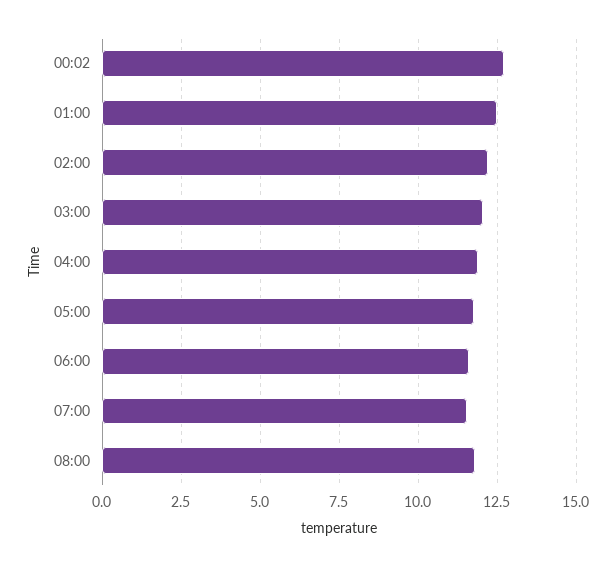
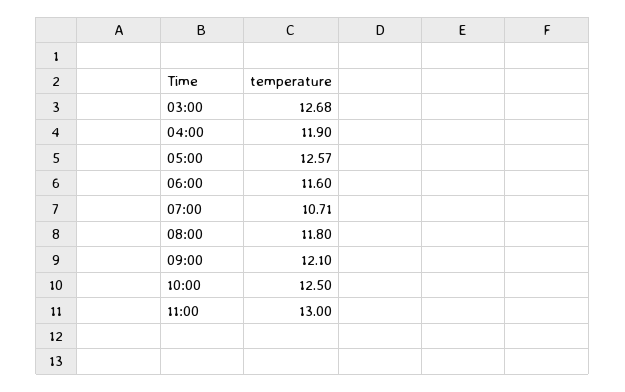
00:02: 12.75 -> none
01:00: 12.5 -> none
02:00: 12.25 -> none
03:00: 12 -> 12.68
05:00: 11.75 -> 12.57
07:00: 11.5 -> 10.71
09:00: none -> 12.1
10:00: none -> 12.5
11:00: none -> 13

